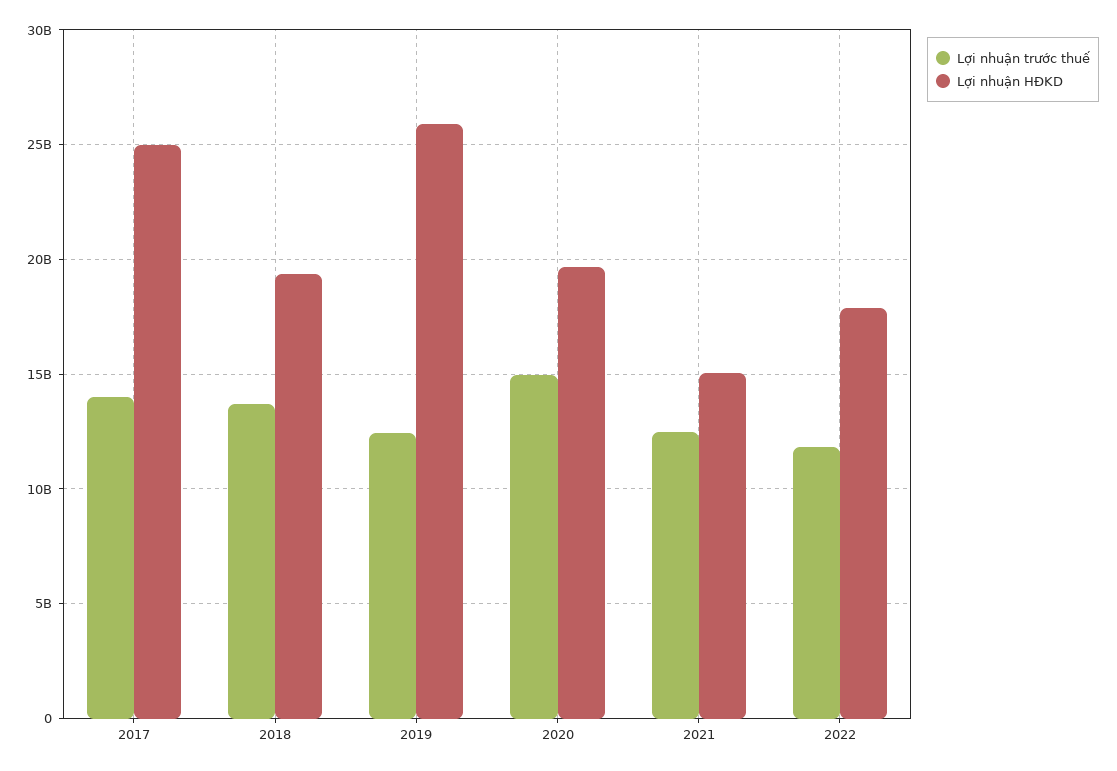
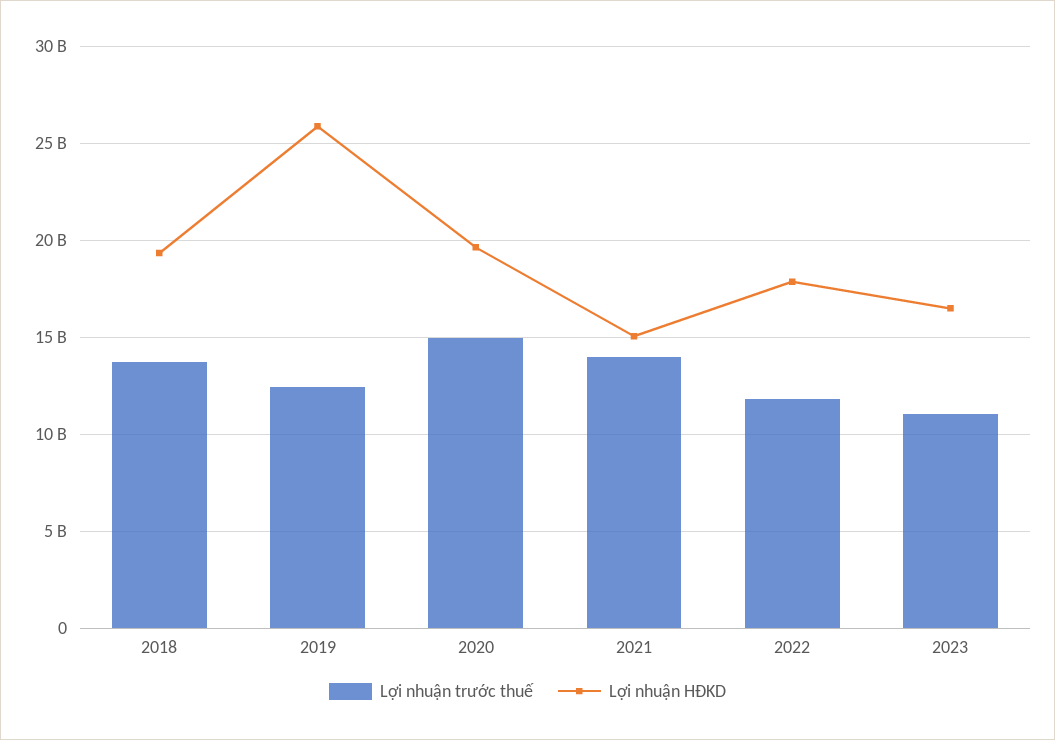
Lợi nhuận trước thuế, 2017: 14000000000 -> none
Lợi nhuận HĐKD, 2017: 25000000000 -> none
Lợi nhuận trước thuế, 2021: 12500000000 -> 14000000000
Lợi nhuận trước thuế, 2023: none -> 11000000000
Lợi nhuận HĐKD, 2023: none -> 16500000000

